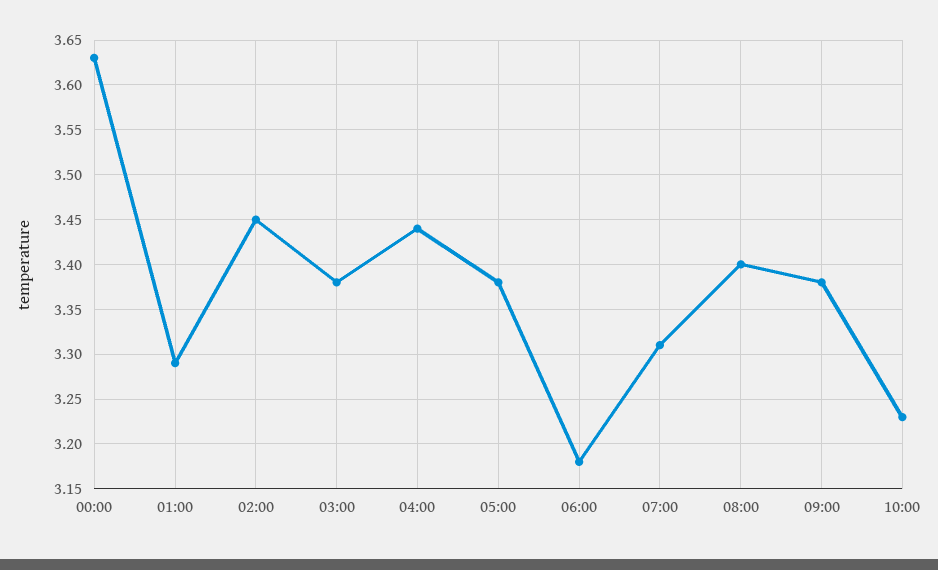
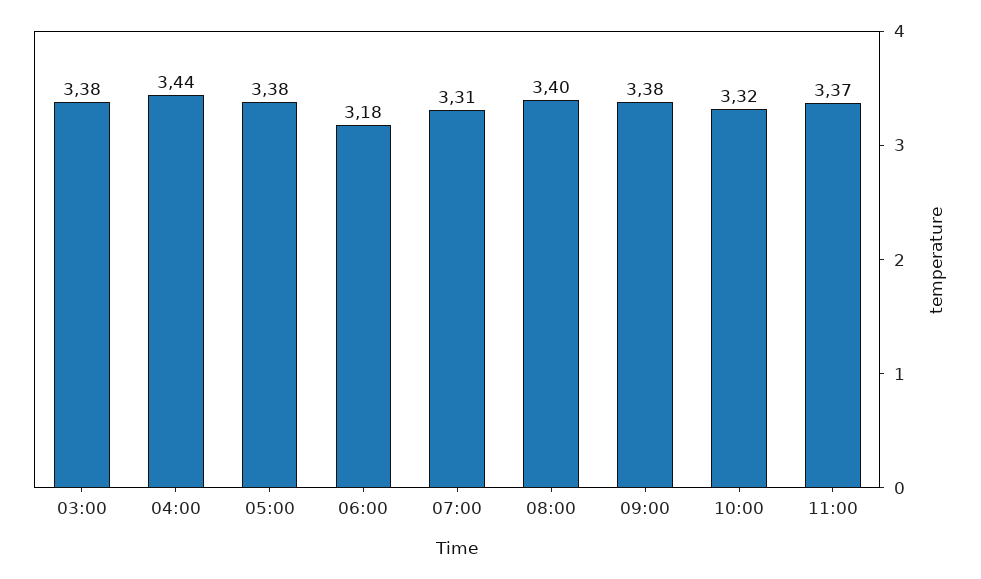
00:00: 3.63 -> none
01:00: 3.29 -> none
02:00: 3.45 -> none
10:00: 3.23 -> 3.32
11:00: none -> 3.37

